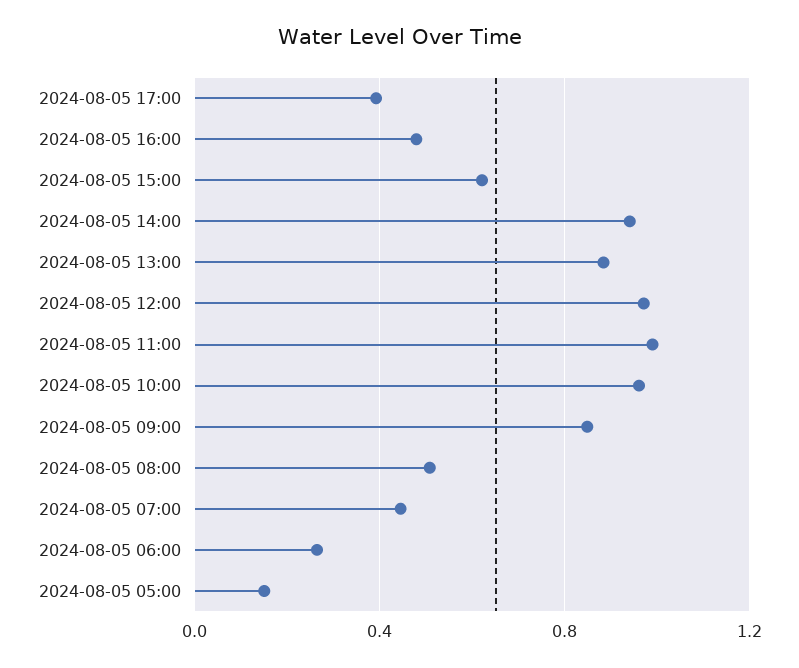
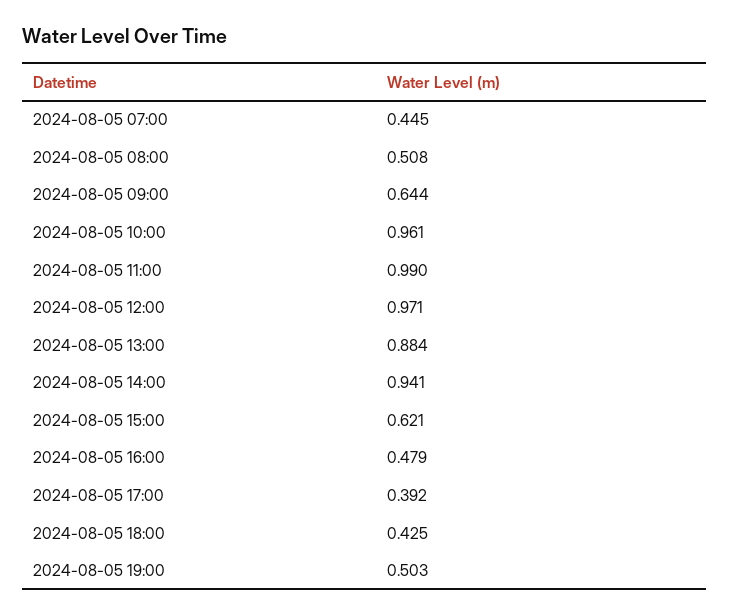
2024-08-05 09:00: 0.85 -> 0.644
2024-08-05 06:00: 0.25 -> none
2024-08-05 05:00: 0.15 -> none
2024-08-05 18:00: none -> 0.425
2024-08-05 19:00: none -> 0.503

